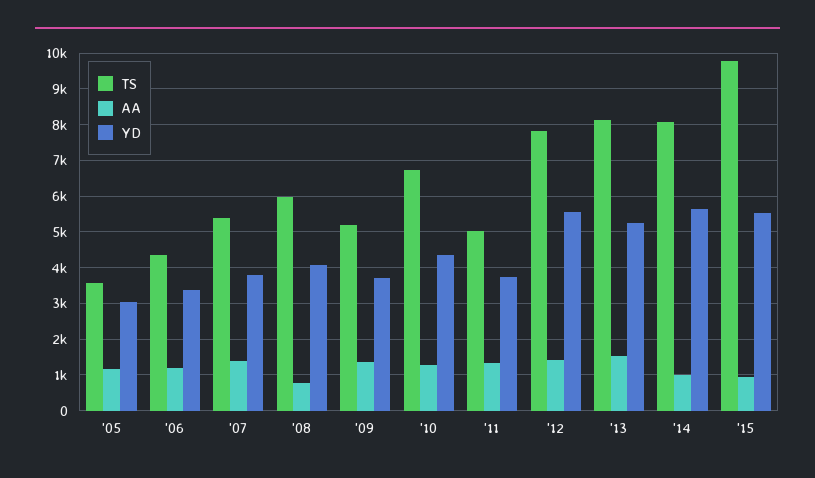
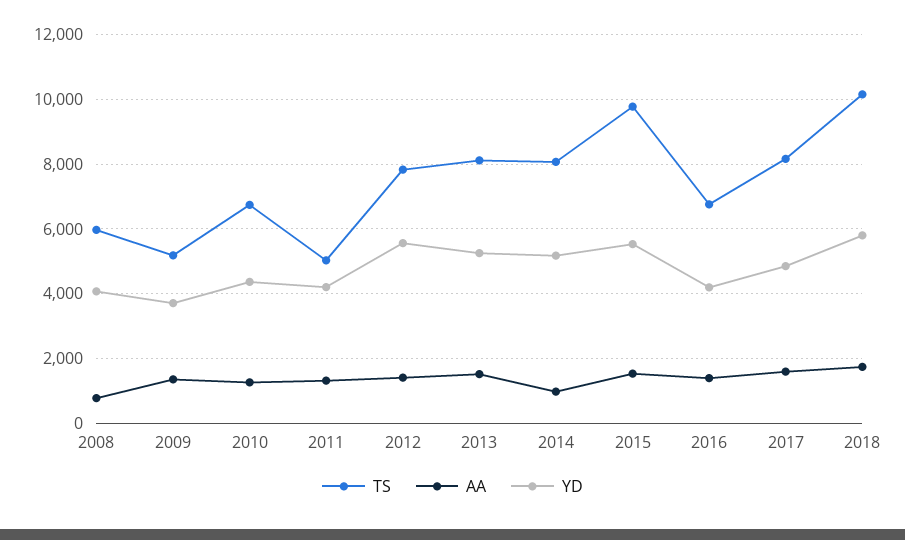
TS, '05: 3600 -> none
AA, '05: 1200 -> none
YD, '05: 3000 -> none
TS, '06: 4400 -> none
AA, '06: 1200 -> none
YD, '06: 3400 -> none
TS, '07: 5400 -> none
AA, '07: 1400 -> none
YD, '07: 3800 -> none
YD, '11: 3800 -> 4200
YD, '14: 5600 -> 5200
AA, '15: 1000 -> 1600
TS, 2016: none -> 6800
AA, 2016: none -> 1400
YD, 2016: none -> 4200
TS, 2017: none -> 8200
AA, 2017: none -> 1600
YD, 2017: none -> 4800
TS, 2018: none -> 10200
AA, 2018: none -> 1800
YD, 2018: none -> 5800

